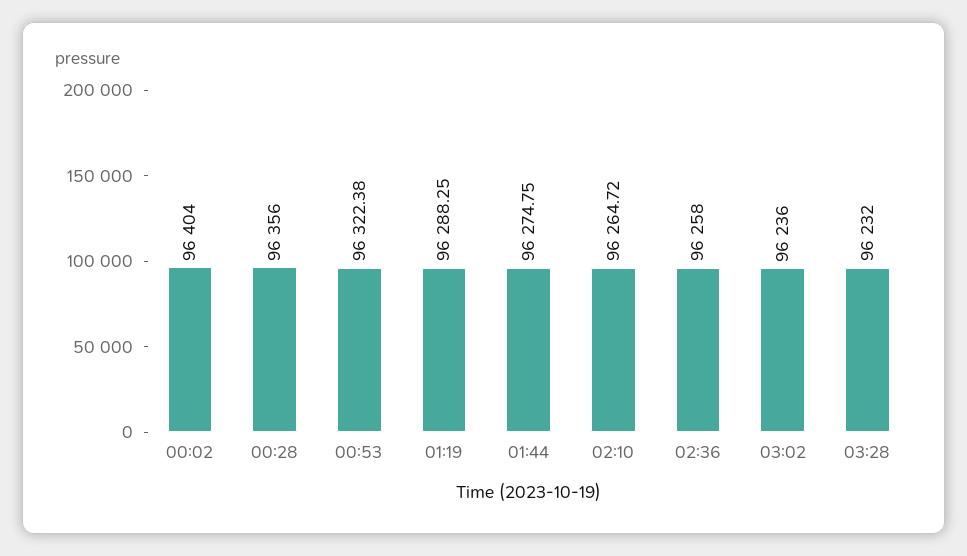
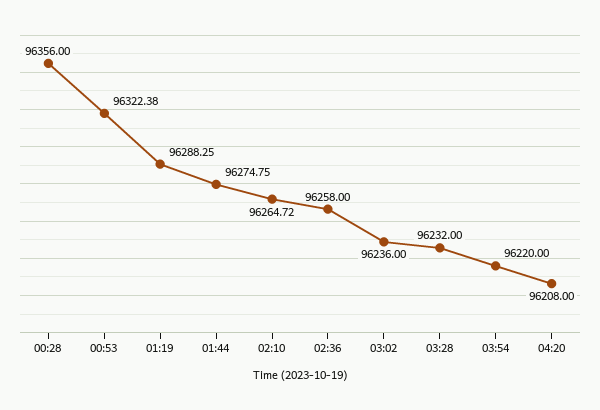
00:02: 96404 -> none
03:54: none -> 96220
04:20: none -> 96208

